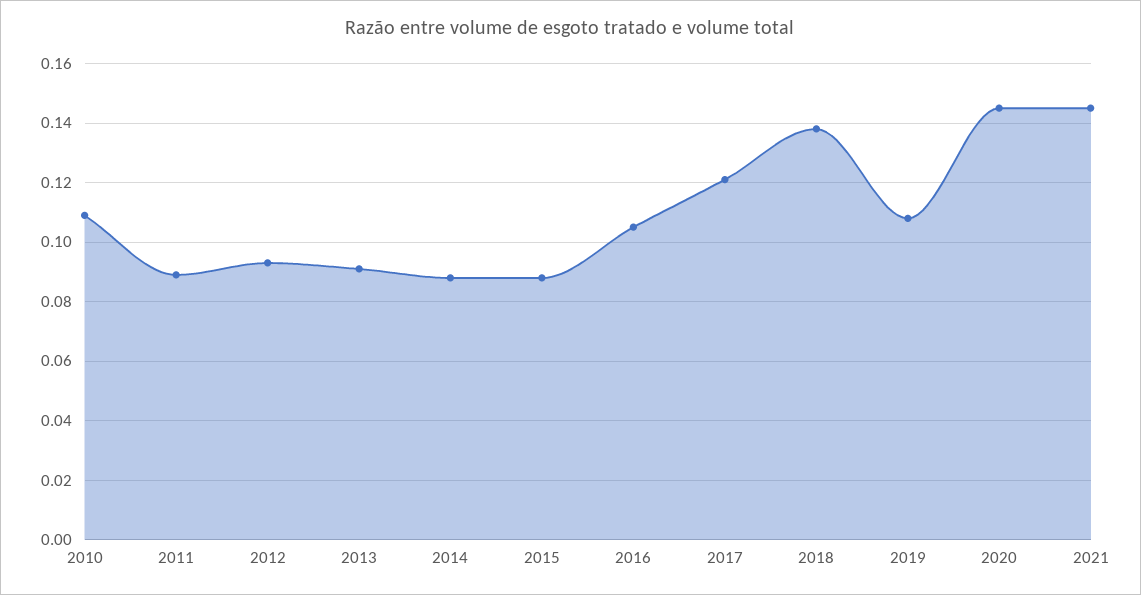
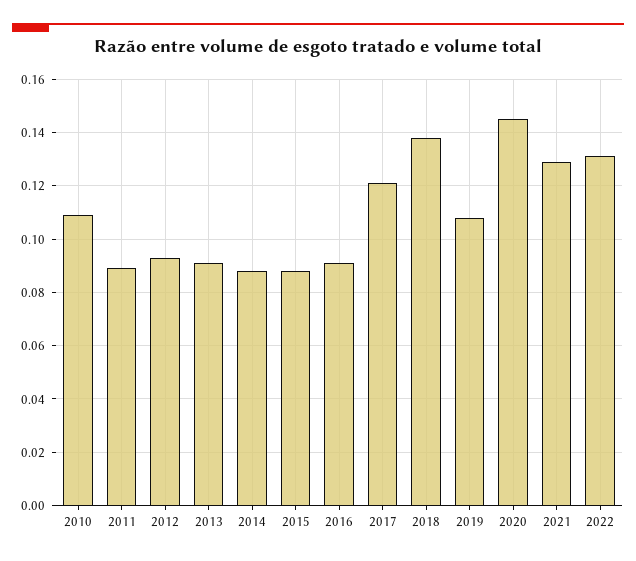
2016: 0.105 -> 0.09
2021: 0.145 -> 0.13
2022: none -> 0.13

